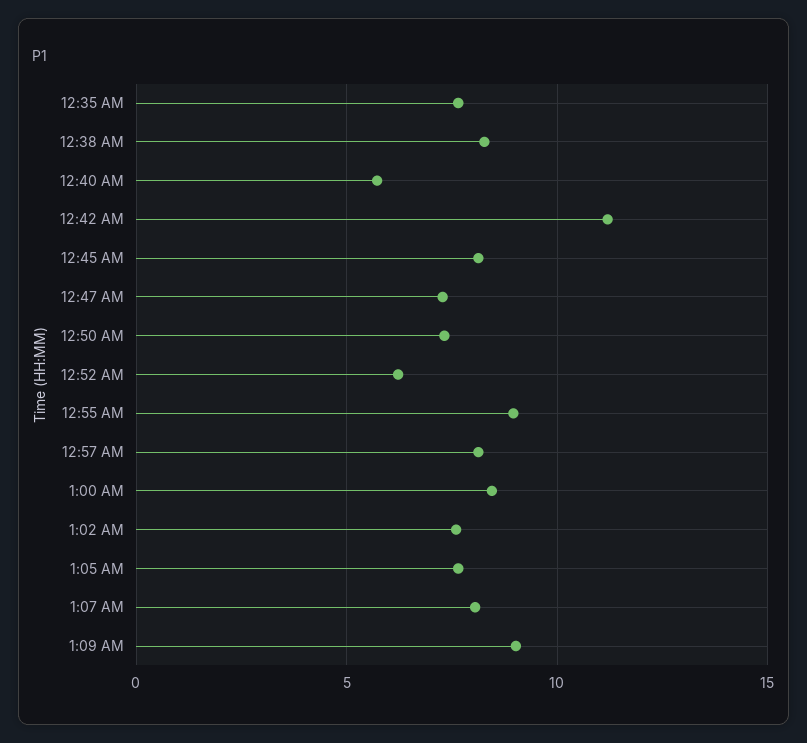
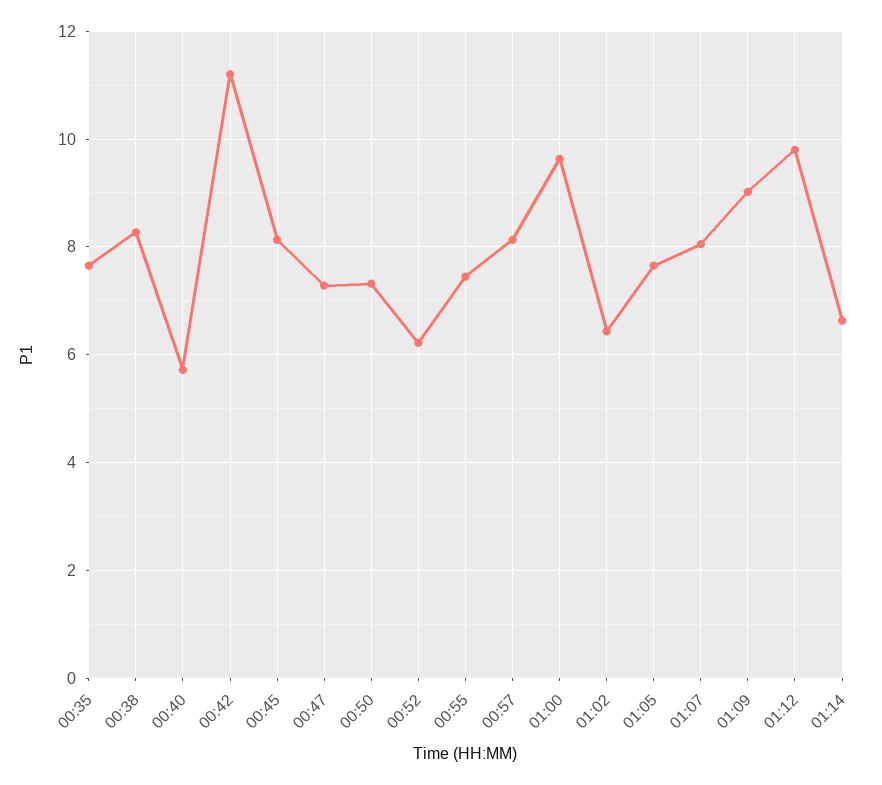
12:55 AM: 9 -> 7.4
1:00 AM: 8.5 -> 9.6
1:02 AM: 7.5 -> 6.4
01:12: none -> 9.8
01:14: none -> 6.6

